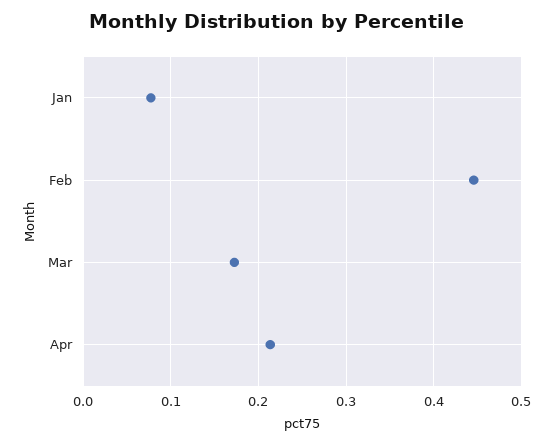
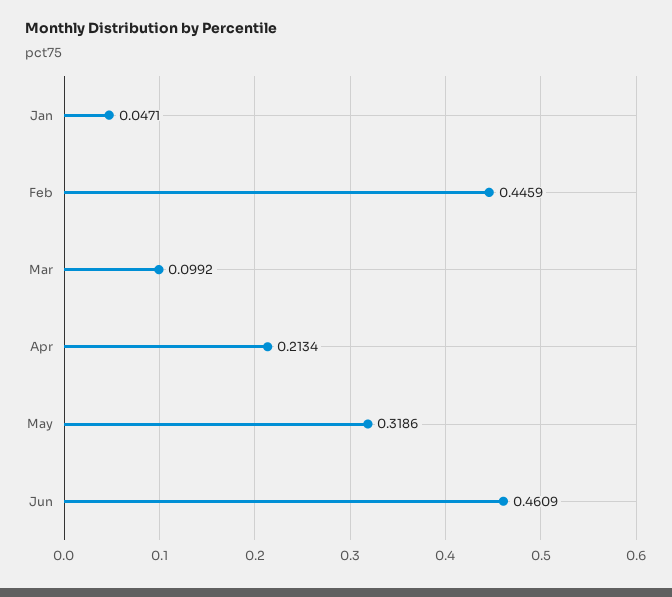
Jan: 0.08 -> 0.0471
Mar: 0.17 -> 0.0992
May: none -> 0.3186
Jun: none -> 0.4609

